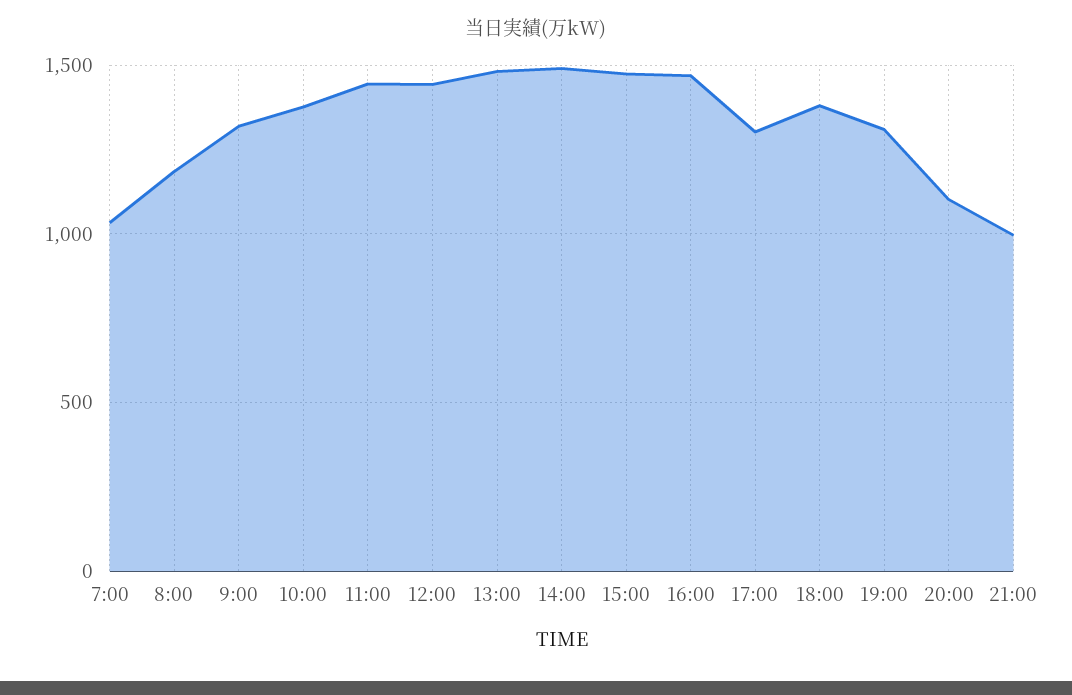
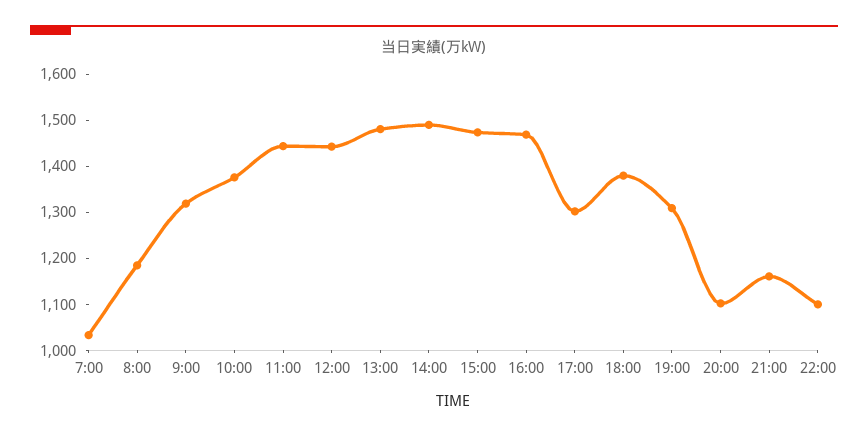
21:00: 1000 -> 1160
22:00: none -> 1100

